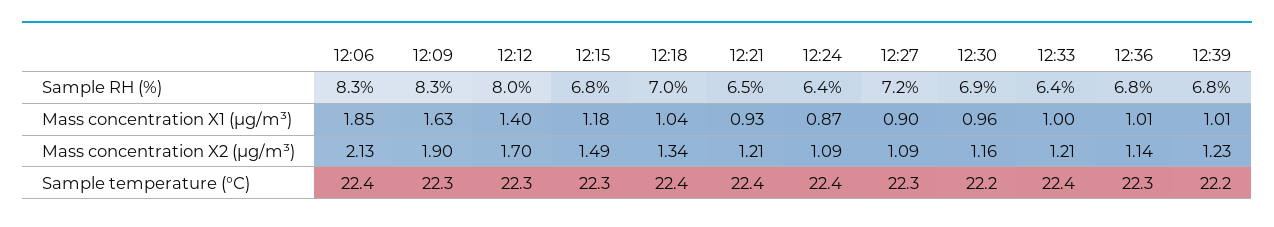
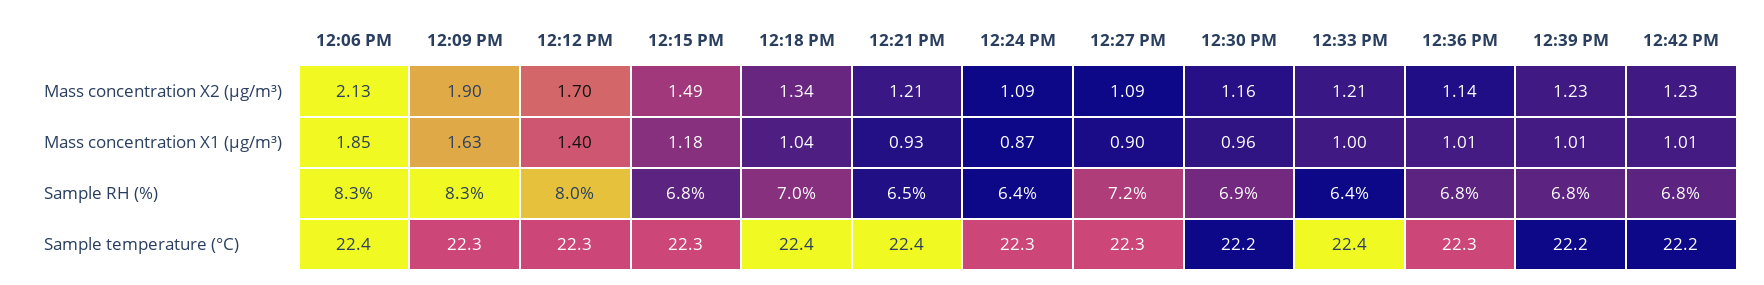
12:24, Sample temperature (°C): 22.4 -> 22.3
12:42 PM, Mass concentration X2 (μg/m³): none -> 1.23
12:42 PM, Mass concentration X1 (μg/m³): none -> 1.01
12:42 PM, Sample RH (%): none -> 6.8
12:42 PM, Sample temperature (°C): none -> 22.2

